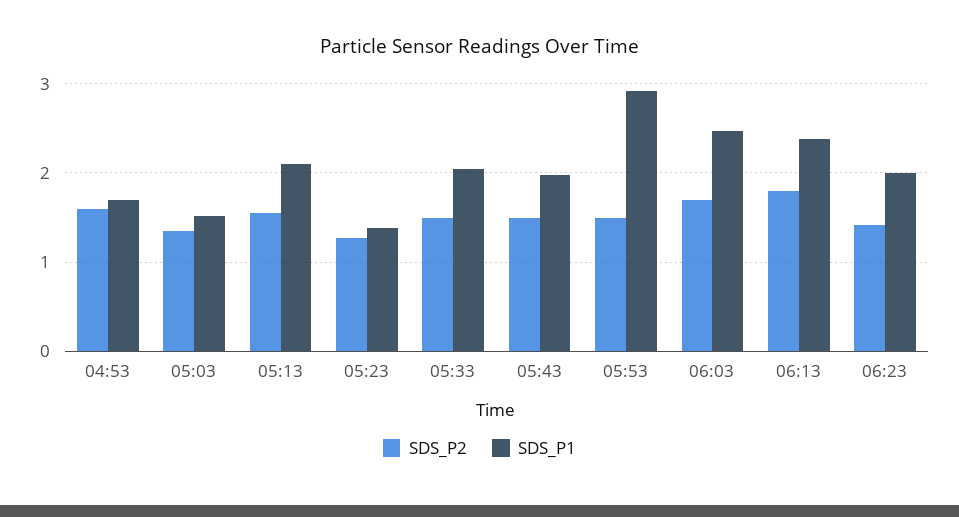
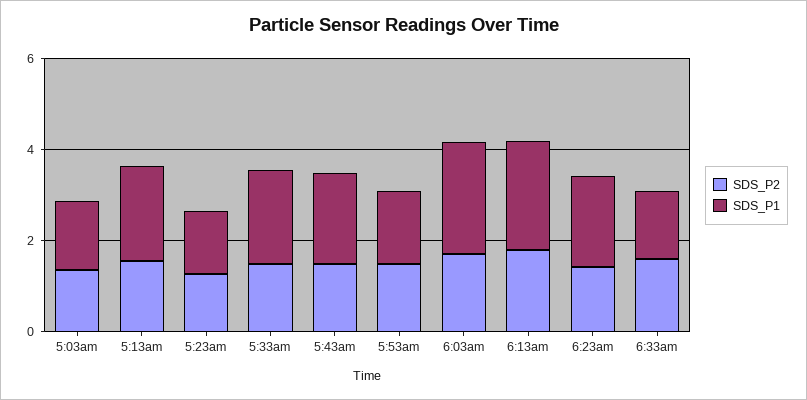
SDS_P2, 04:53: 1.6 -> none
SDS_P1, 04:53: 1.7 -> none
SDS_P1, 05:53: 2.9 -> 1.5
SDS_P2, 6:33am: none -> 1.5
SDS_P1, 6:33am: none -> 1.5

